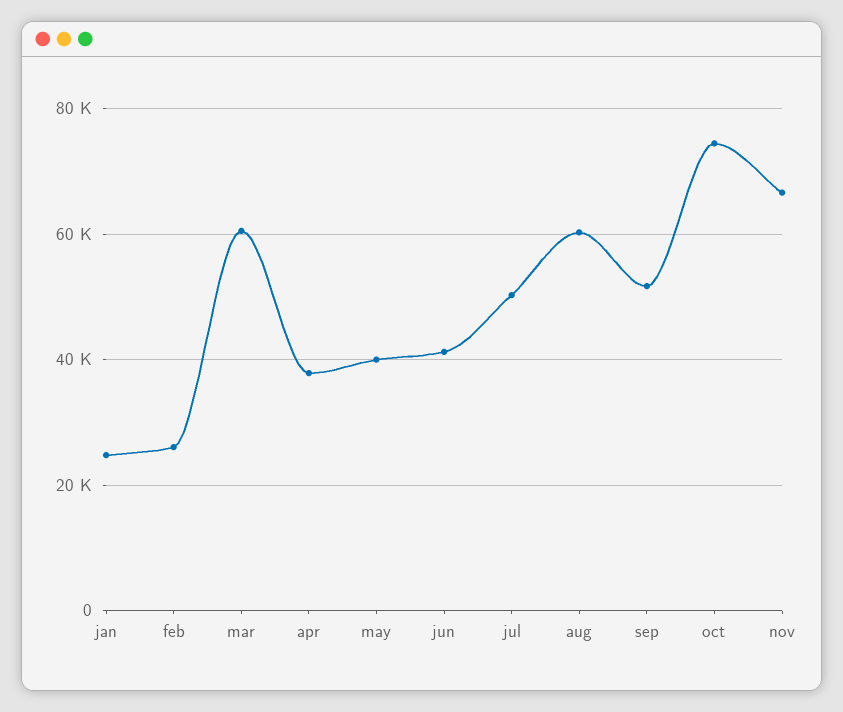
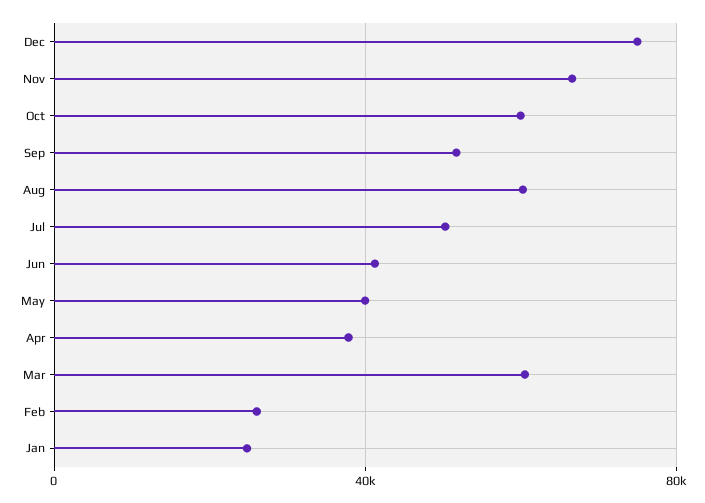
oct: 74000 -> 60000
Dec: none -> 75000

